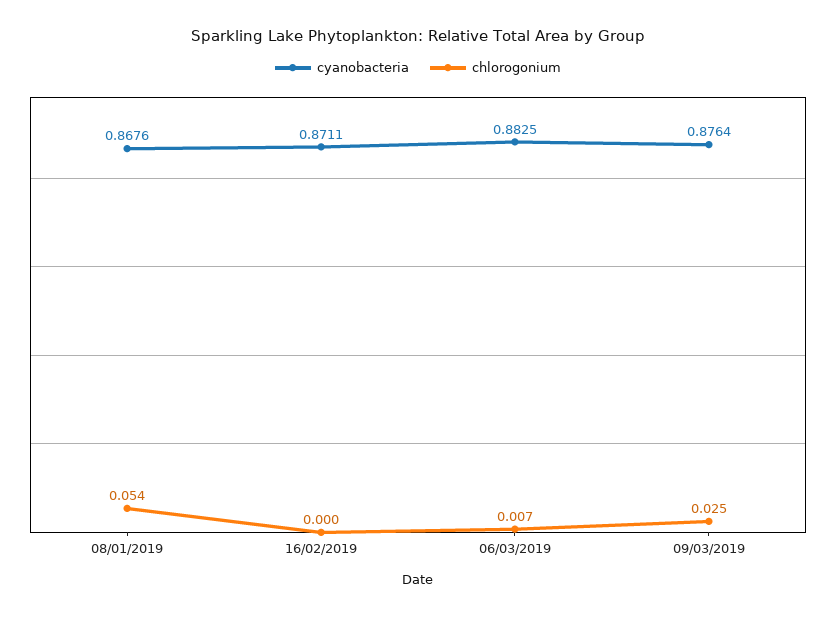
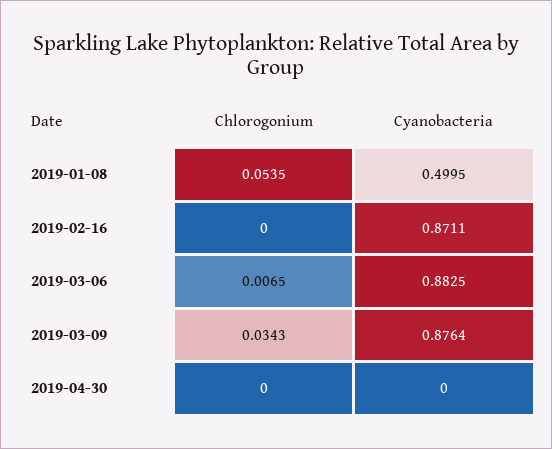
cyanobacteria, 08/01/2019: 0.8676 -> 0.4995
chlorogonium, 09/03/2019: 0.025 -> 0.0343
chlorogonium, 2019-04-30: none -> 0
cyanobacteria, 2019-04-30: none -> 0

